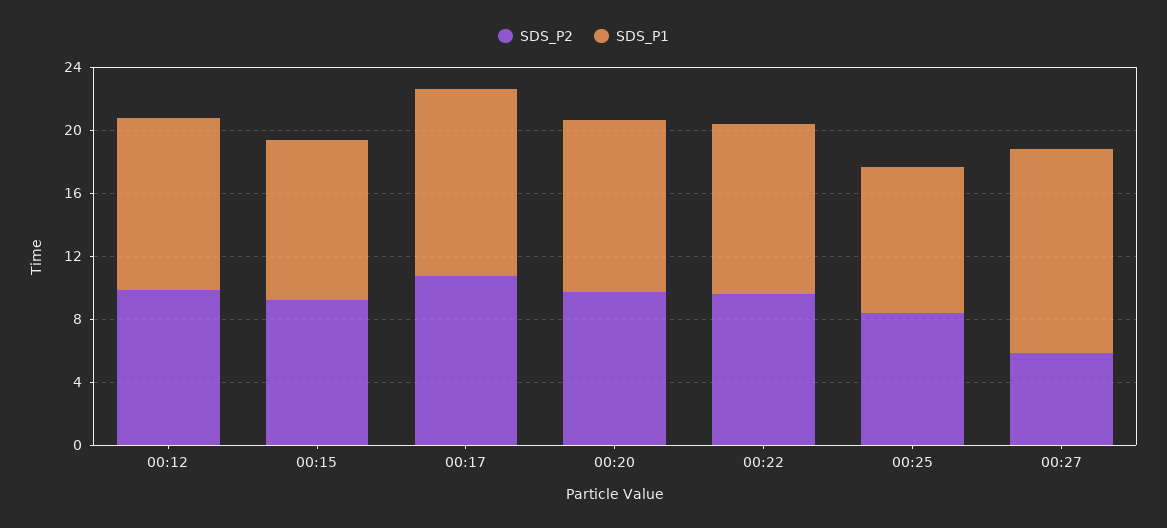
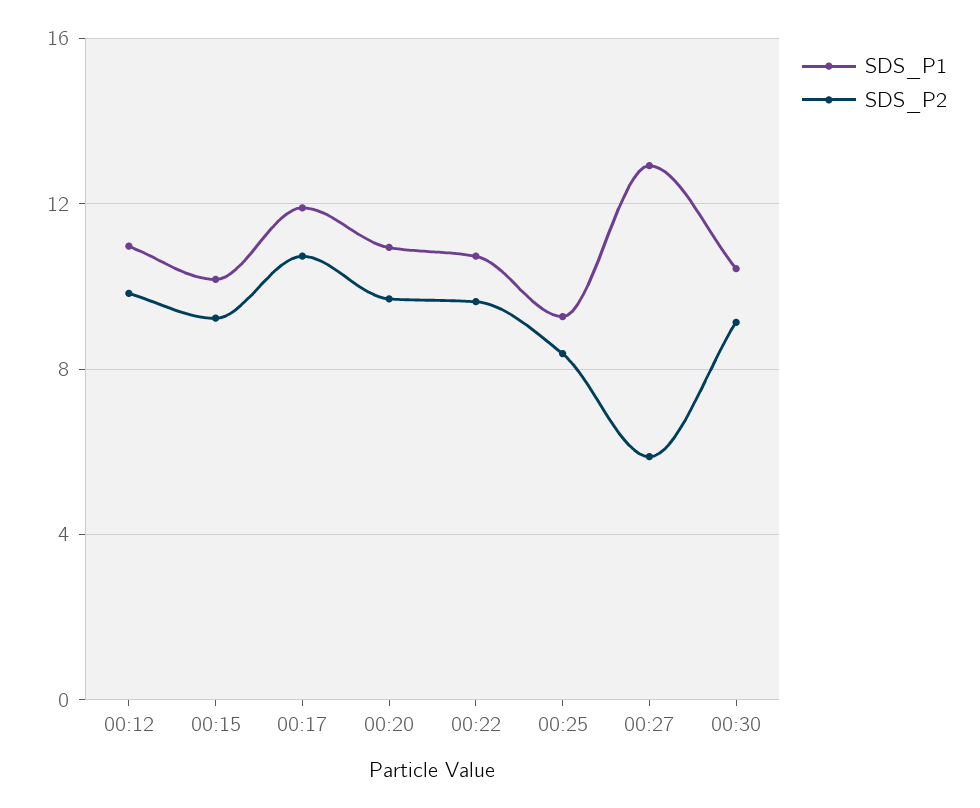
SDS_P1, 00:30: none -> 10.5
SDS_P2, 00:30: none -> 9

